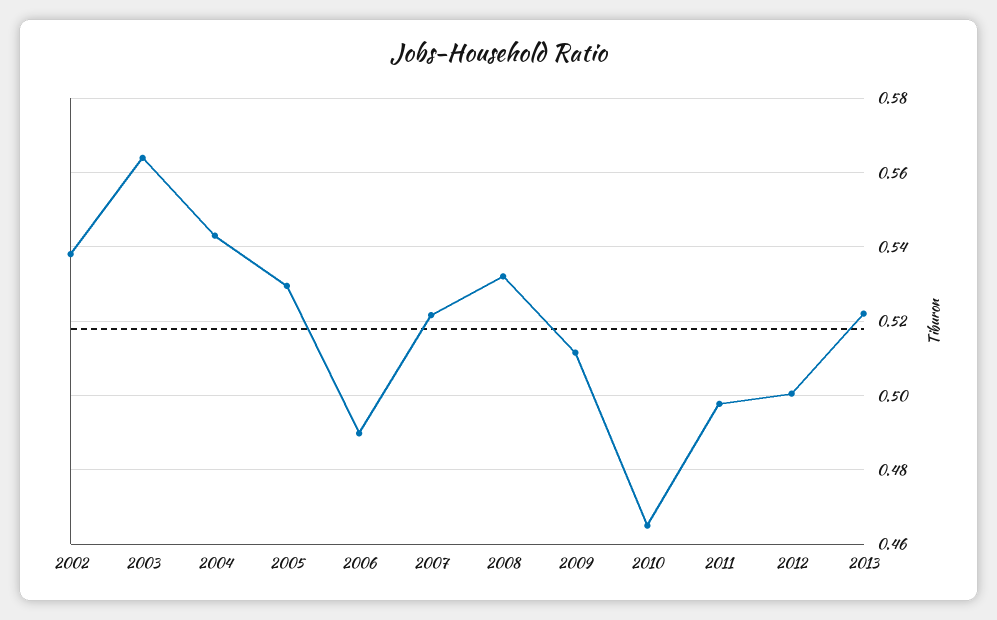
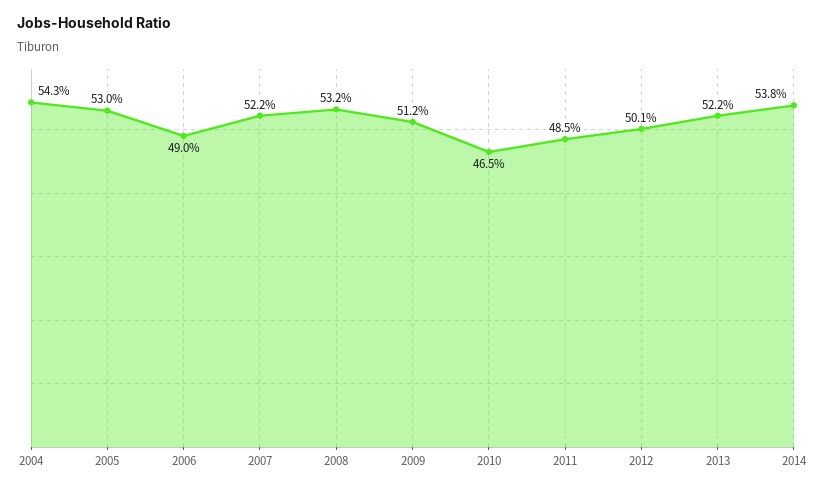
2002: 0.538 -> none
2003: 0.564 -> none
2011: 0.498 -> 0.485
2014: none -> 0.538

